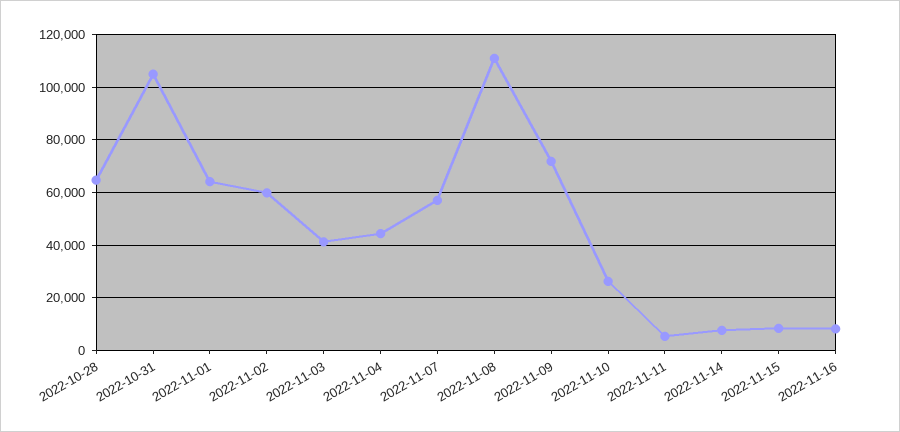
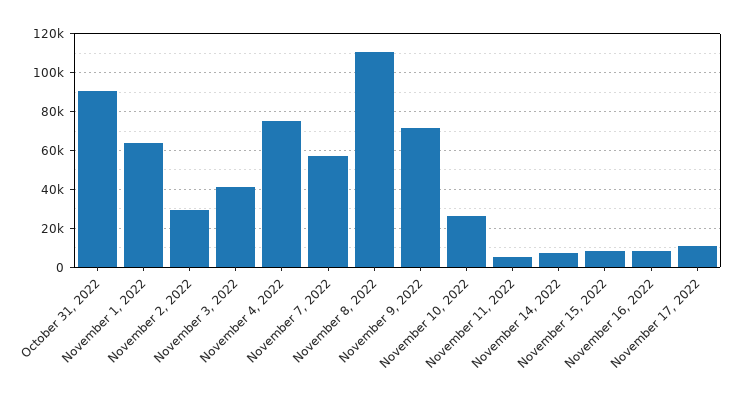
2022-10-28: 65000 -> none
2022-10-31: 105000 -> 90000
2022-11-02: 60000 -> 30000
2022-11-04: 45000 -> 75000
November 17, 2022: none -> 10000

